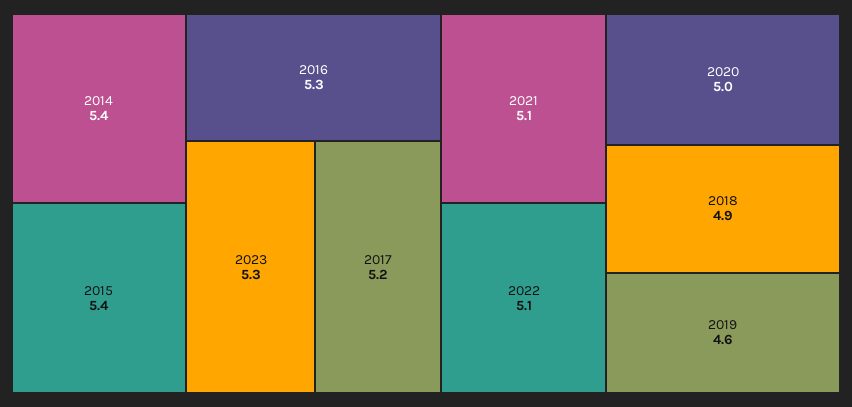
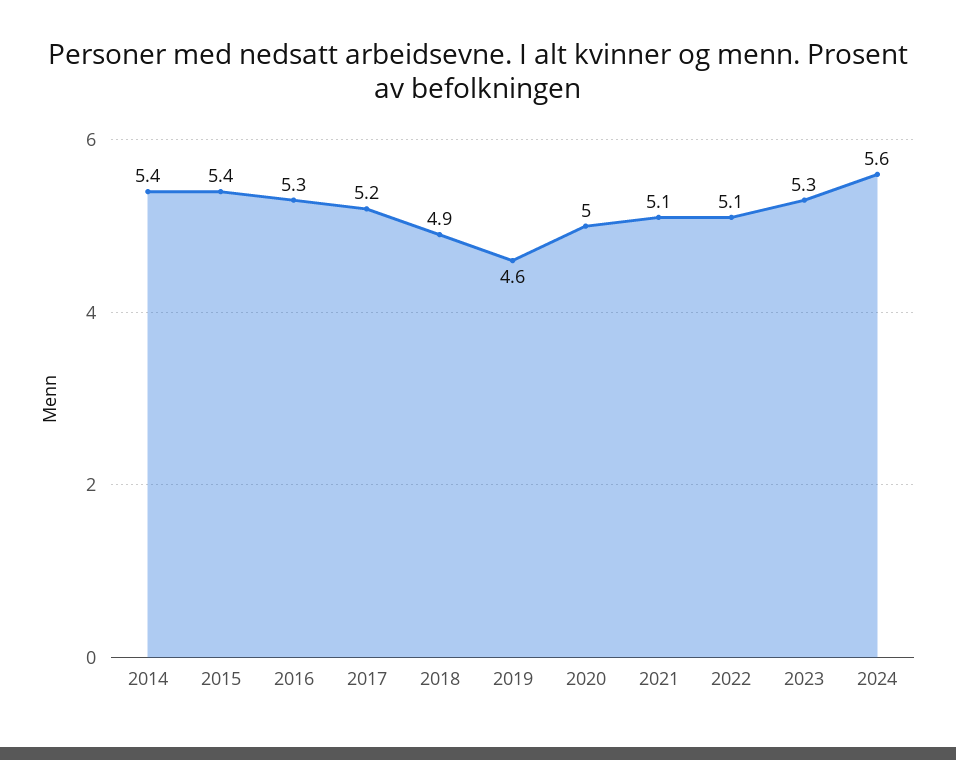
2024: none -> 5.6

